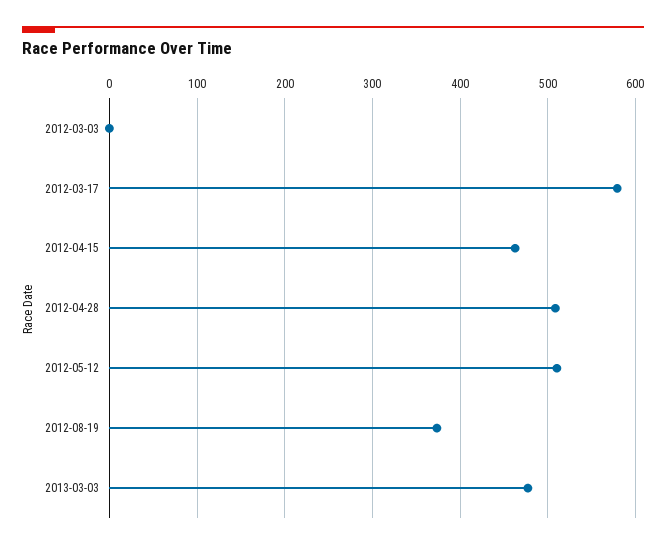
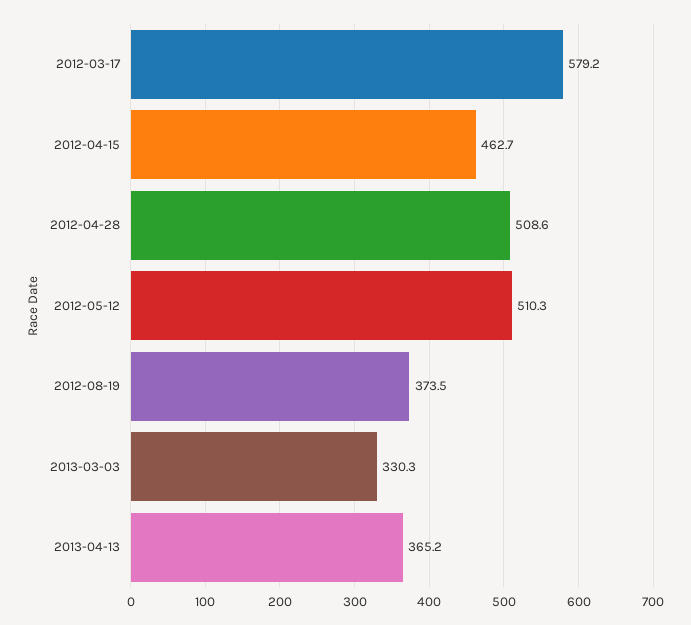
2012-03-03: 0 -> none
2013-03-03: 480 -> 330.3
2013-04-13: none -> 365.2

